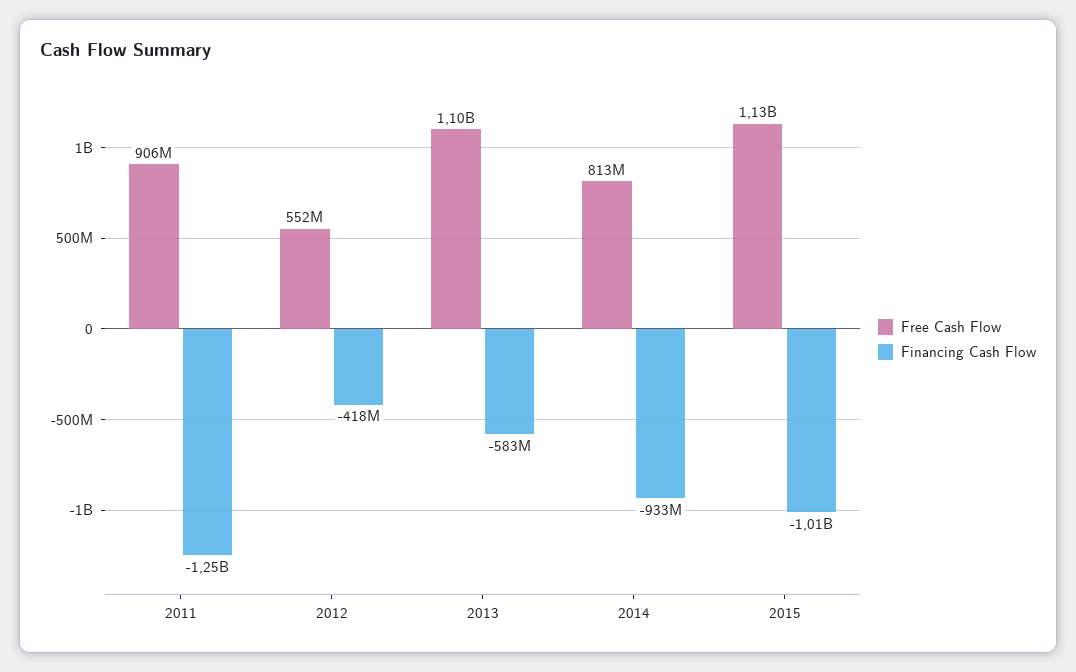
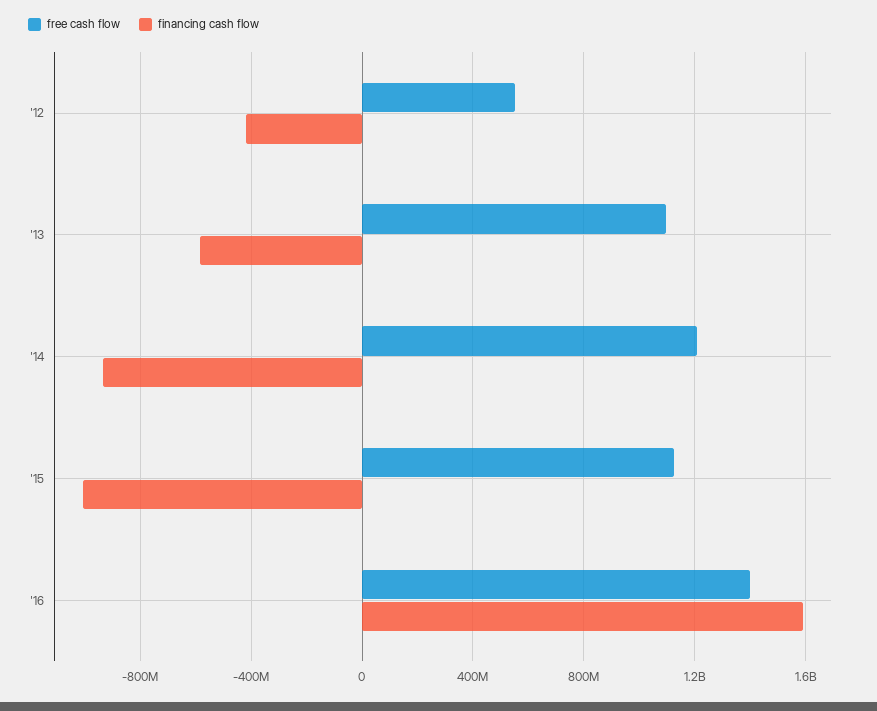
Free Cash Flow, 2011: 906000000 -> none
Financing Cash Flow, 2011: -1250000000 -> none
Free Cash Flow, 2014: 813000000 -> 1200000000
Free Cash Flow, '16: none -> 1400000000
Financing Cash Flow, '16: none -> 1600000000

